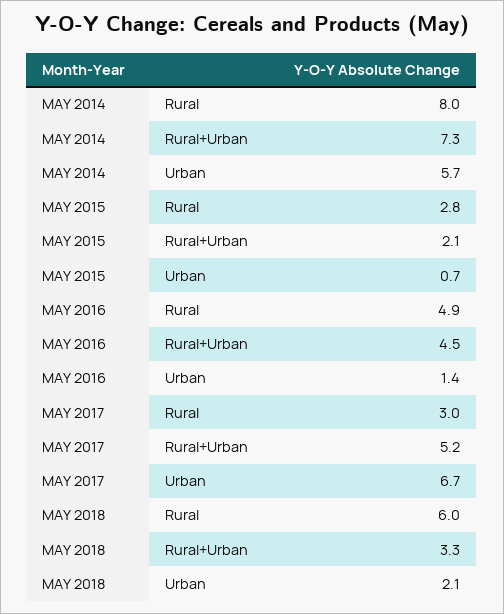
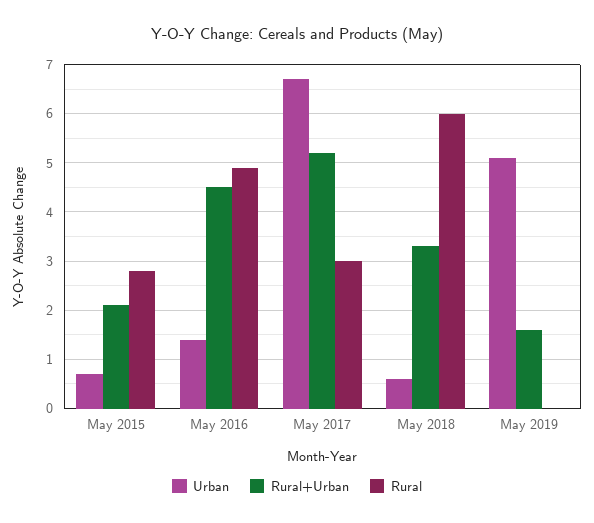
Rural, MAY 2014: 8 -> none
Rural+Urban, MAY 2014: 7.3 -> none
Urban, MAY 2014: 5.7 -> none
Urban, MAY 2018: 2.1 -> 0.5
Urban, May 2019: none -> 5
Rural+Urban, May 2019: none -> 1.5
Rural, May 2019: none -> 0

